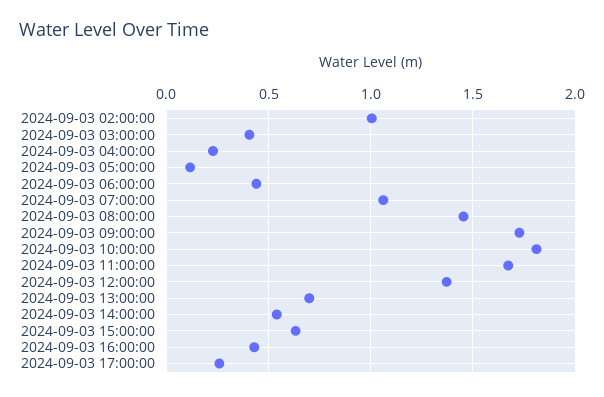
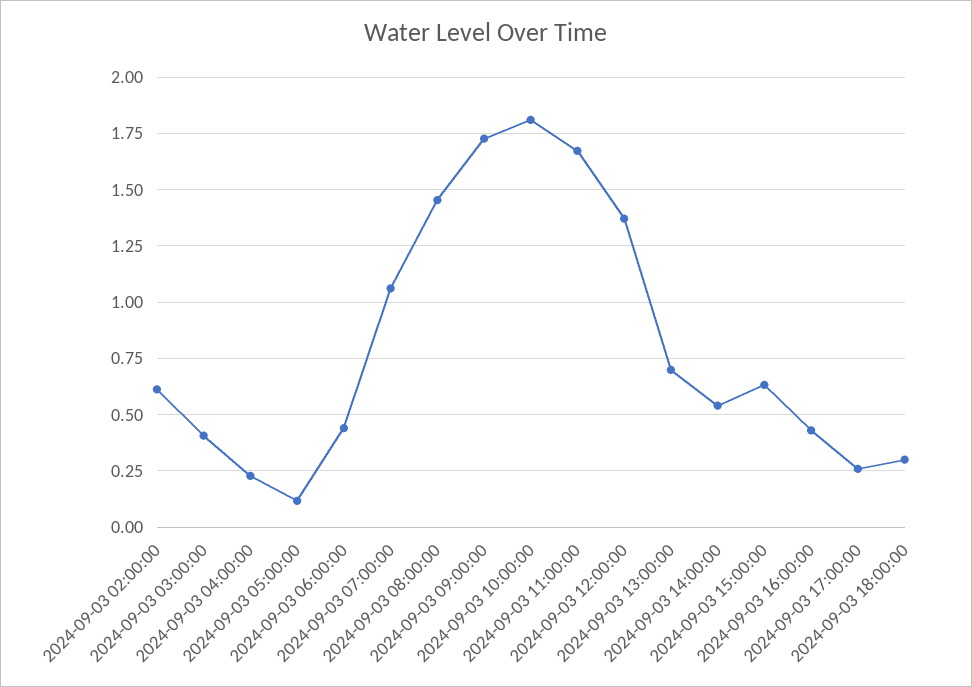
2024-09-03 02:00:00: 1 -> 0.6
2024-09-03 18:00:00: none -> 0.3

